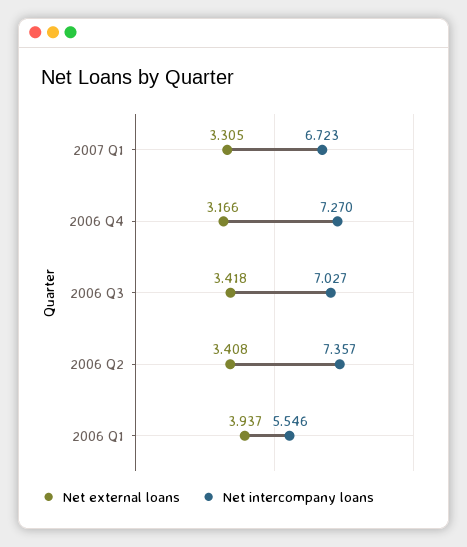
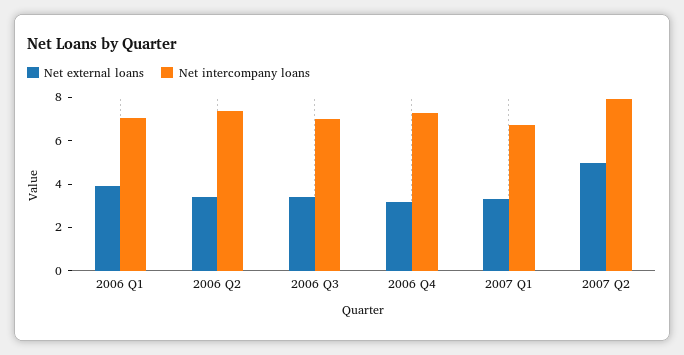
Net intercompany loans, 2006 Q1: 5.546 -> 7
Net external loans, 2007 Q2: none -> 5
Net intercompany loans, 2007 Q2: none -> 8

